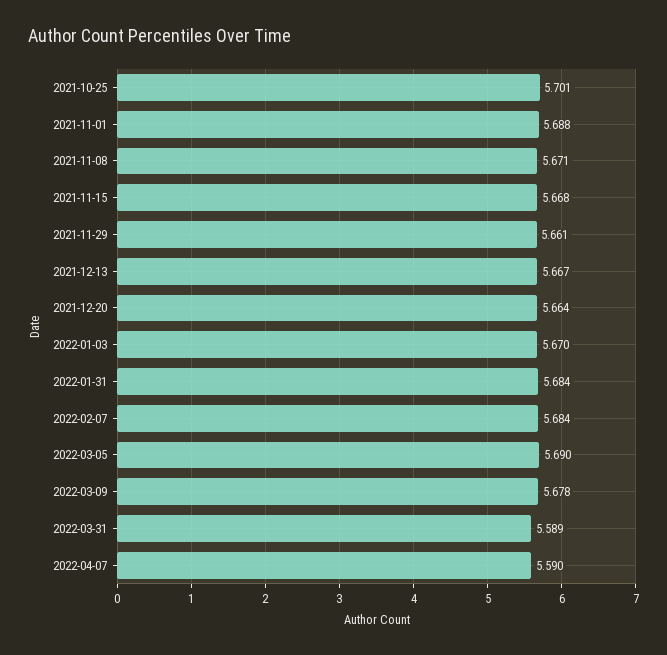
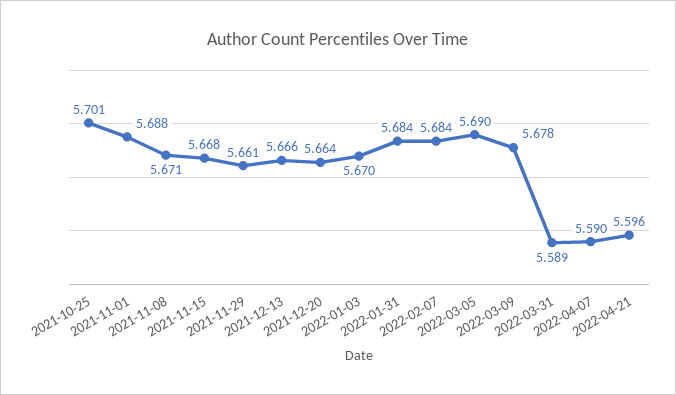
2021-12-13: 5.667 -> 5.666
2022-04-21: none -> 5.596

